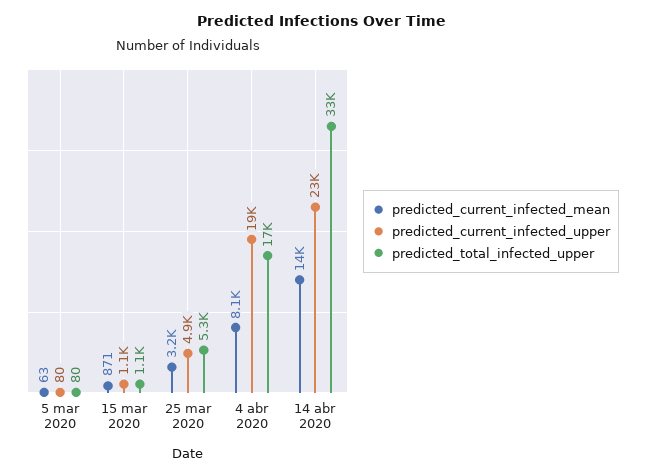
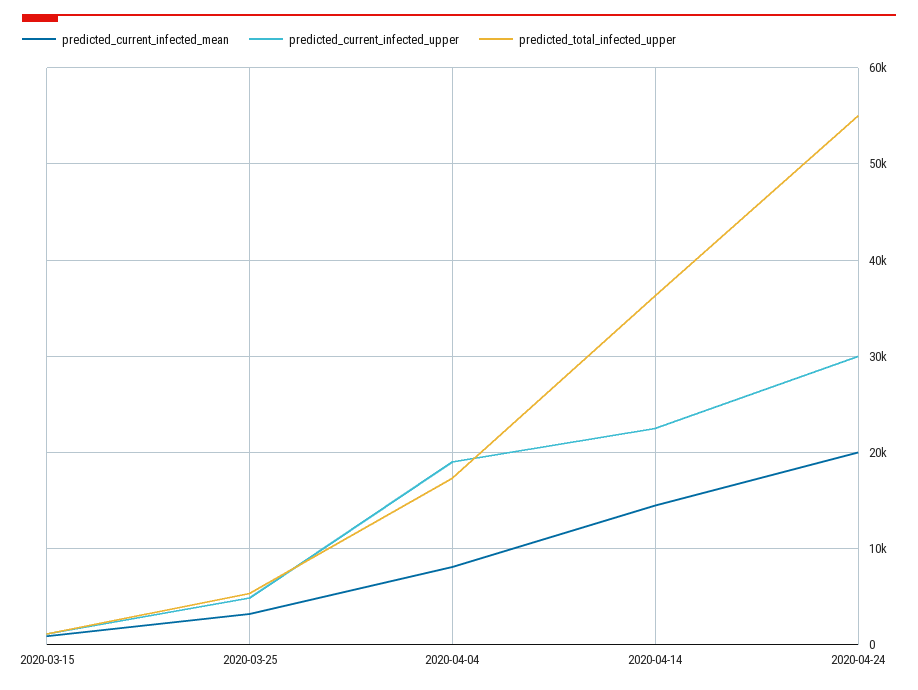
predicted_current_infected_mean, 5 mar 2020: 63 -> none
predicted_current_infected_upper, 5 mar 2020: 80 -> none
predicted_total_infected_upper, 5 mar 2020: 80 -> none
predicted_total_infected_upper, 14 abr 2020: 33000 -> 36000
predicted_current_infected_mean, 2020-04-24: none -> 20000
predicted_current_infected_upper, 2020-04-24: none -> 30000
predicted_total_infected_upper, 2020-04-24: none -> 55000

